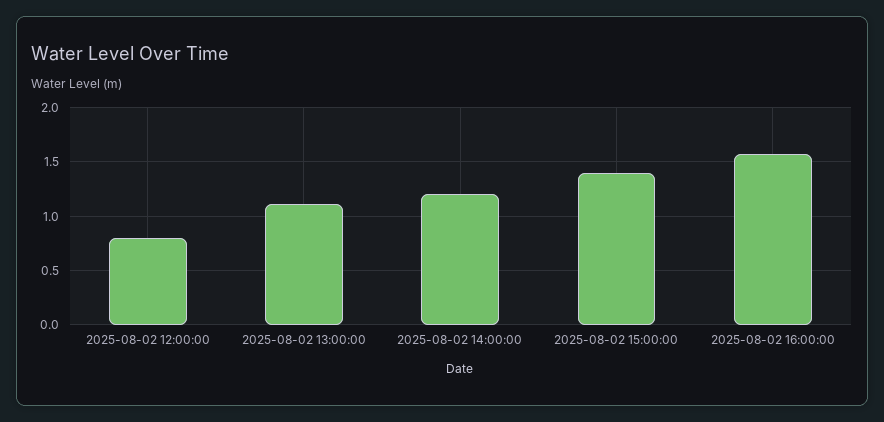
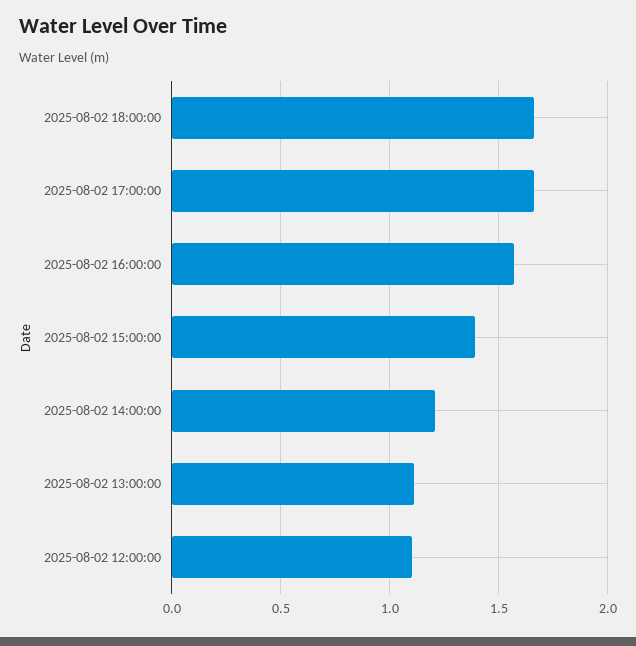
2025-08-02 12:00:00: 0.8 -> 1.1
2025-08-02 18:00:00: none -> 1.65
2025-08-02 17:00:00: none -> 1.65

